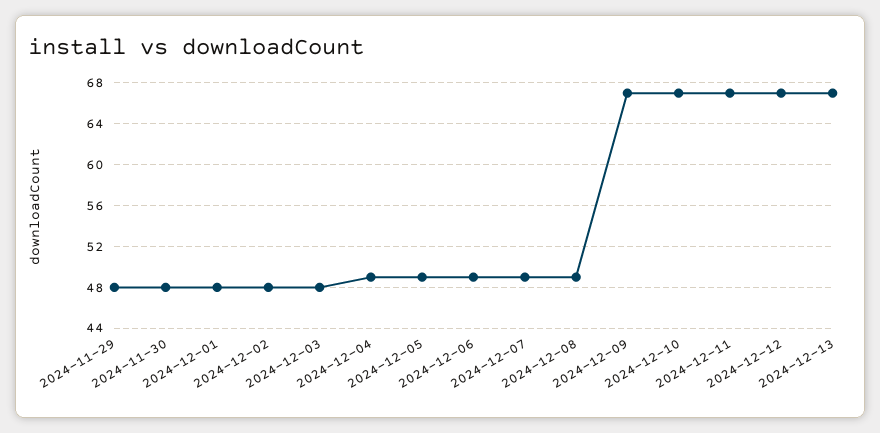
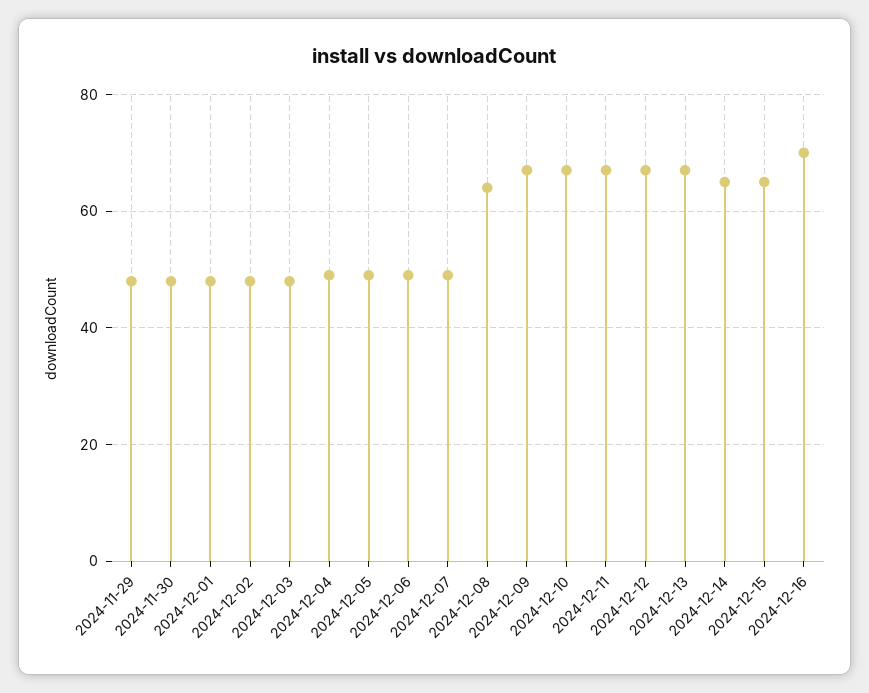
2024-12-08: 49 -> 65
2024-12-14: none -> 65
2024-12-15: none -> 65
2024-12-16: none -> 70

